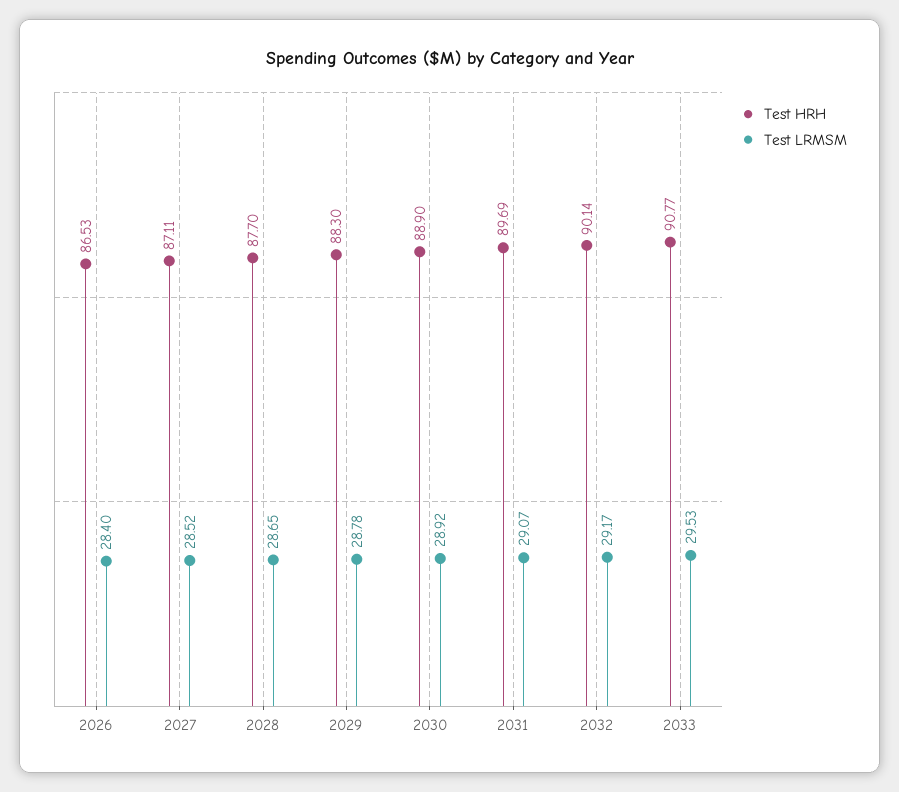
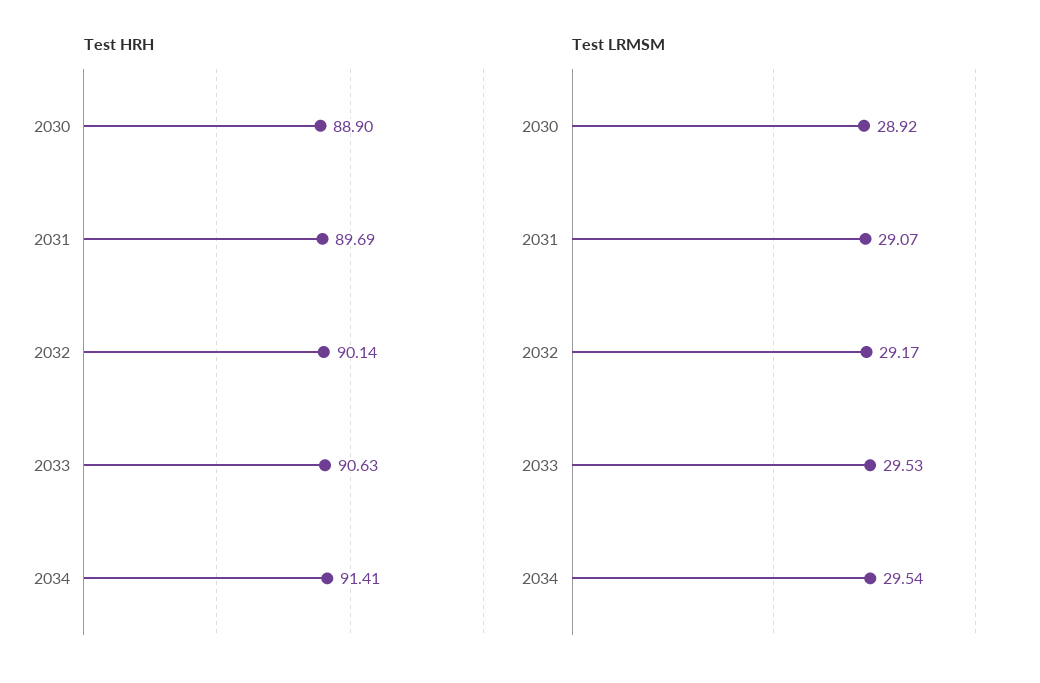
Test HRH, 2026: 86.53 -> none
Test LRMSM, 2026: 28.4 -> none
Test HRH, 2027: 87.11 -> none
Test LRMSM, 2027: 28.52 -> none
Test HRH, 2028: 87.7 -> none
Test LRMSM, 2028: 28.65 -> none
Test HRH, 2029: 88.3 -> none
Test LRMSM, 2029: 28.78 -> none
Test HRH, 2033: 90.77 -> 90.63
Test HRH, 2034: none -> 91.41
Test LRMSM, 2034: none -> 29.54

